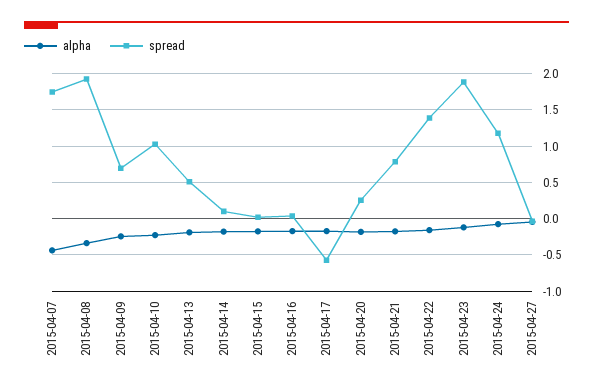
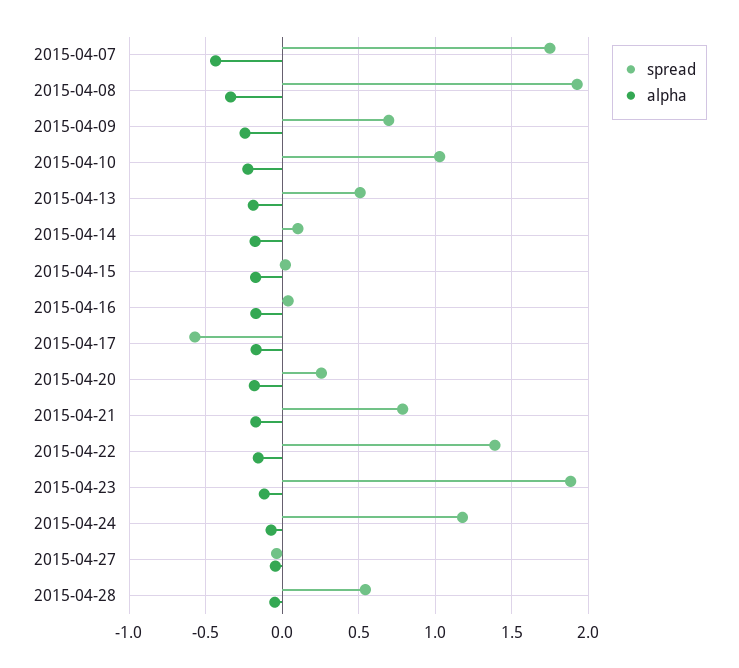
spread, 2015-04-28: none -> 0.55
alpha, 2015-04-28: none -> -0.05

